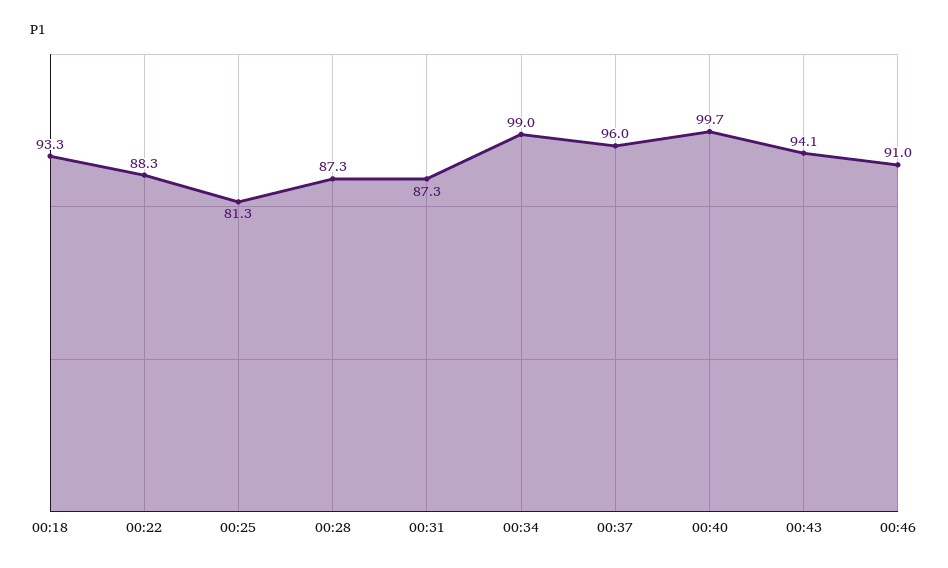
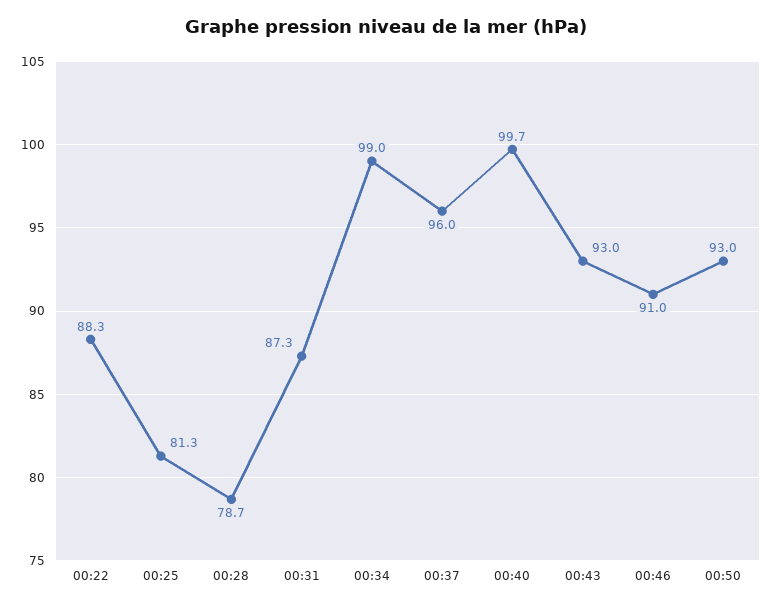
00:18: 93.3 -> none
00:28: 87.3 -> 78.7
00:43: 94.1 -> 93
00:50: none -> 93

